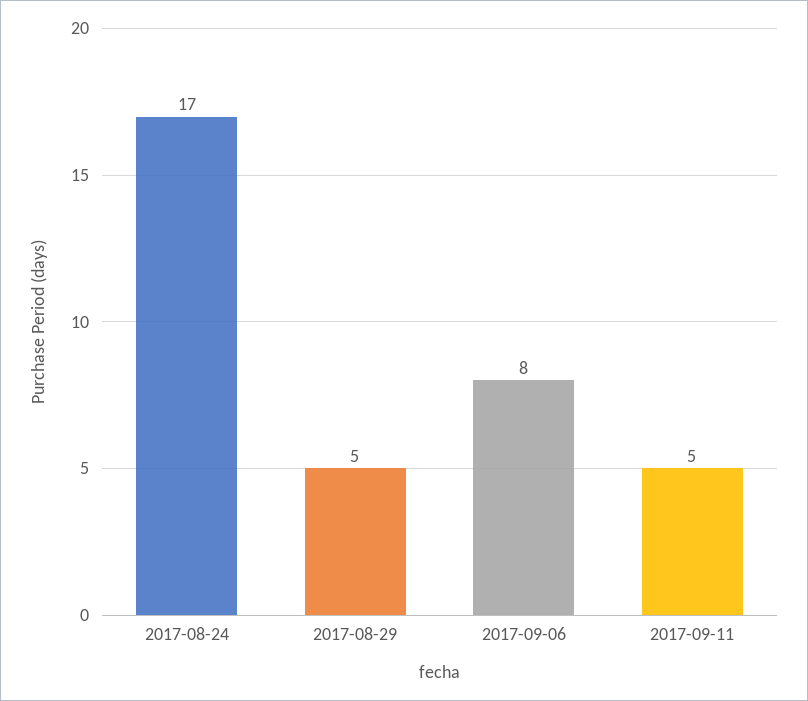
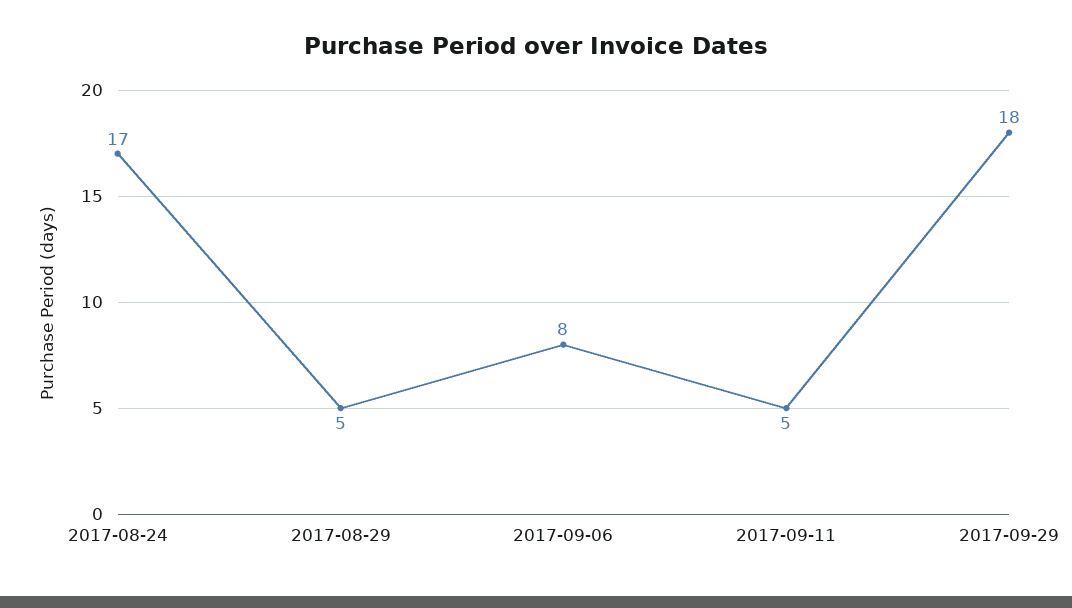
2017-09-29: none -> 18

